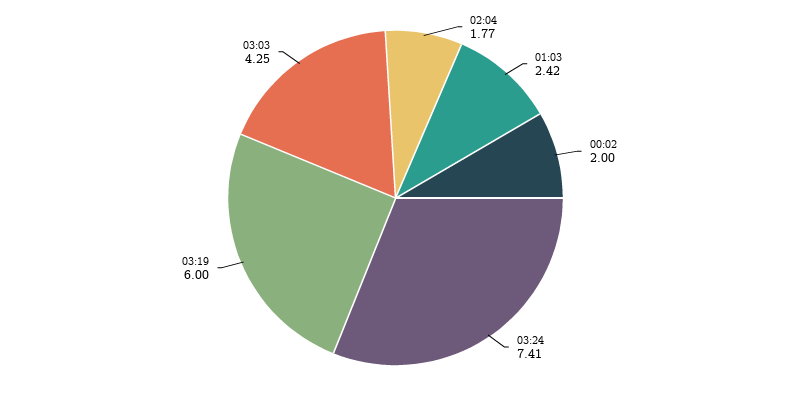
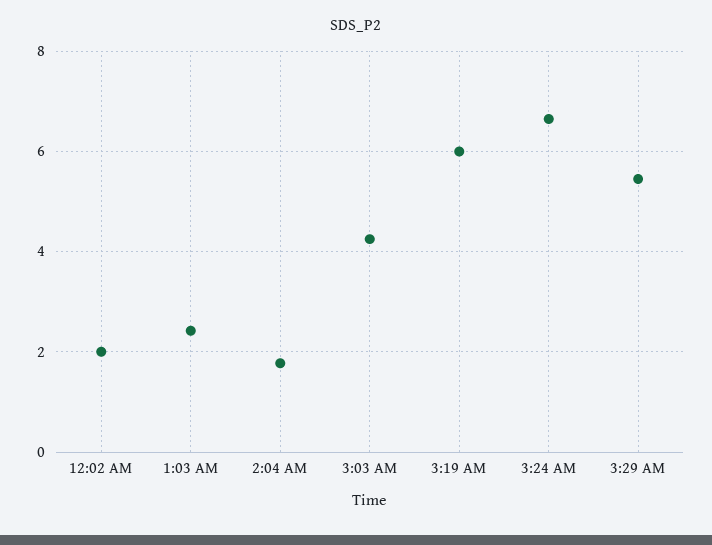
03:24: 7.41 -> 6.6
3:29 AM: none -> 5.4

